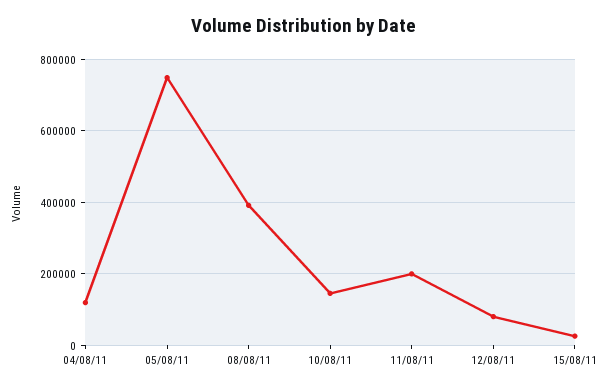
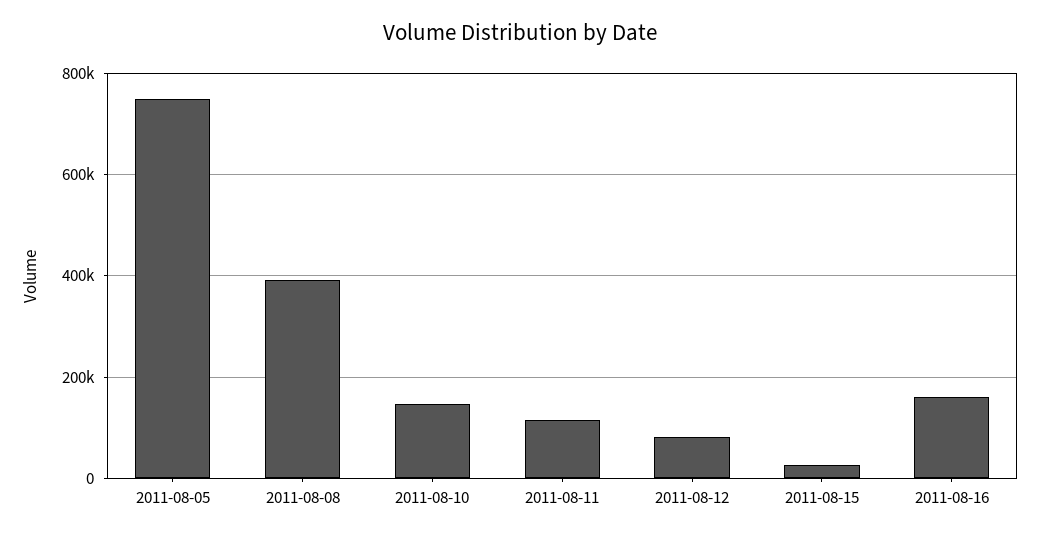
04/08/11: 120000 -> none
11/08/11: 200000 -> 120000
2011-08-16: none -> 160000

